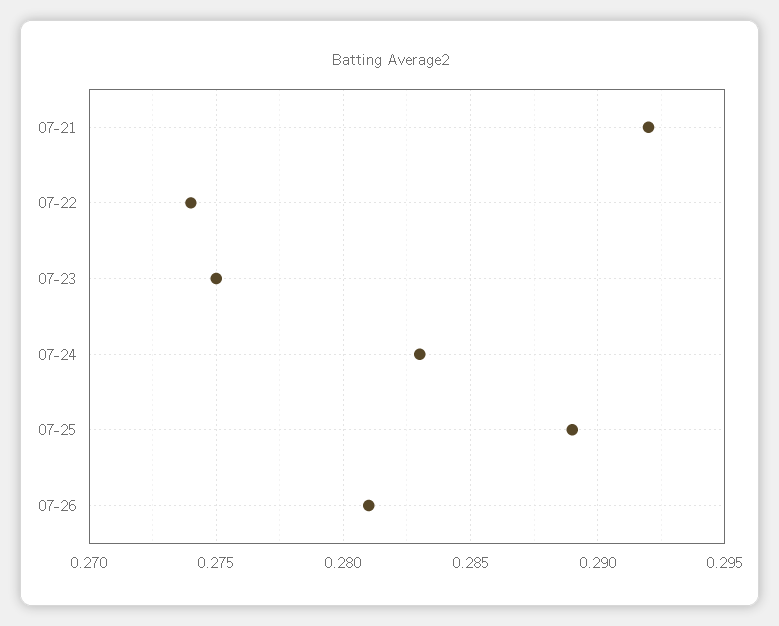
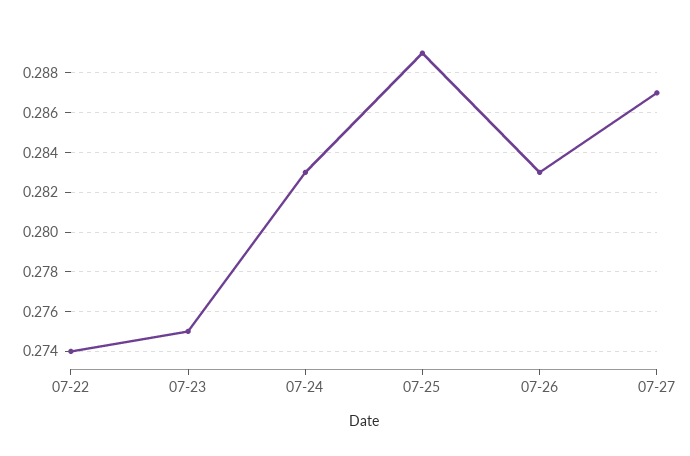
07-21: 0.292 -> none
07-26: 0.281 -> 0.283
07-27: none -> 0.287

